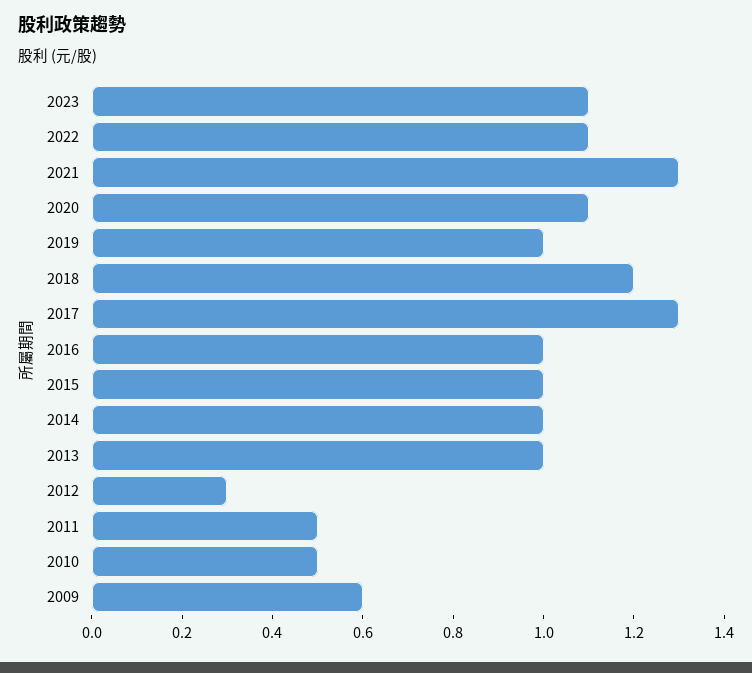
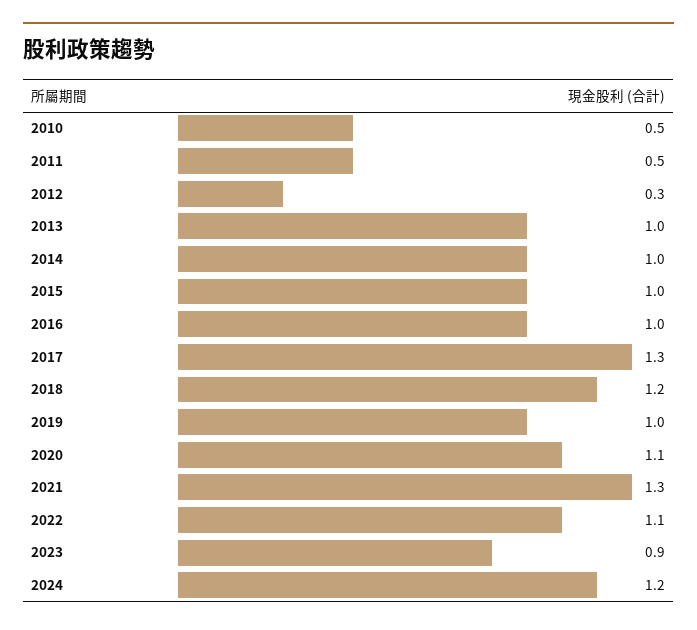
2023: 1.1 -> 0.9
2009: 0.6 -> none
2024: none -> 1.2

